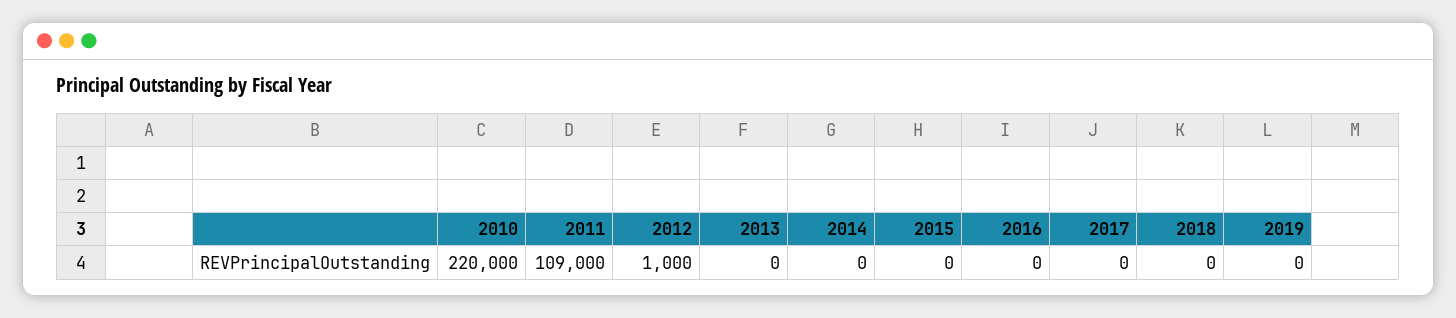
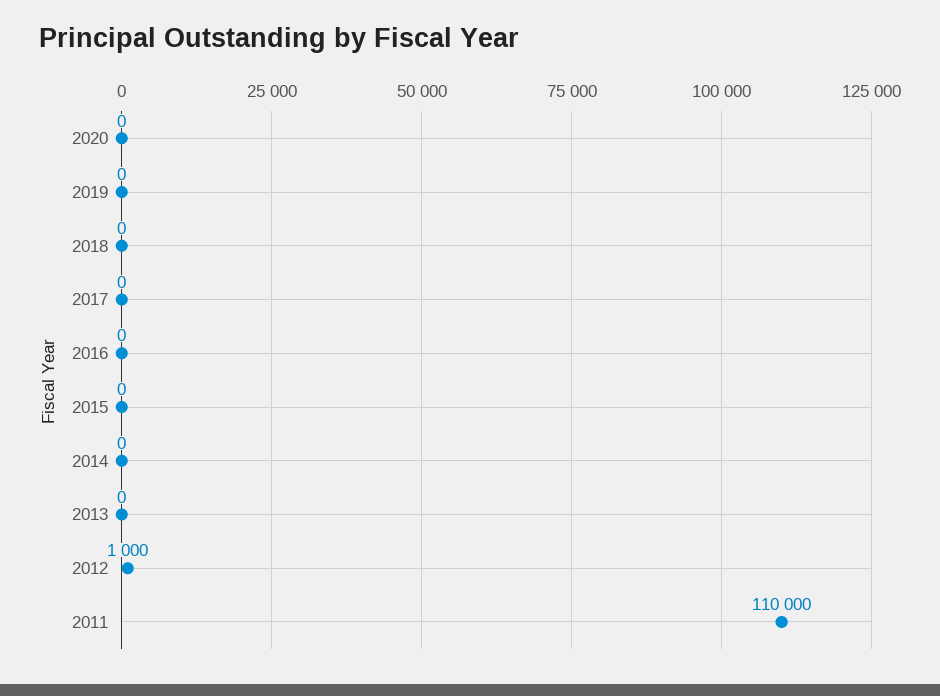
2010: 220000 -> none
2011: 109000 -> 110000
2020: none -> 0

